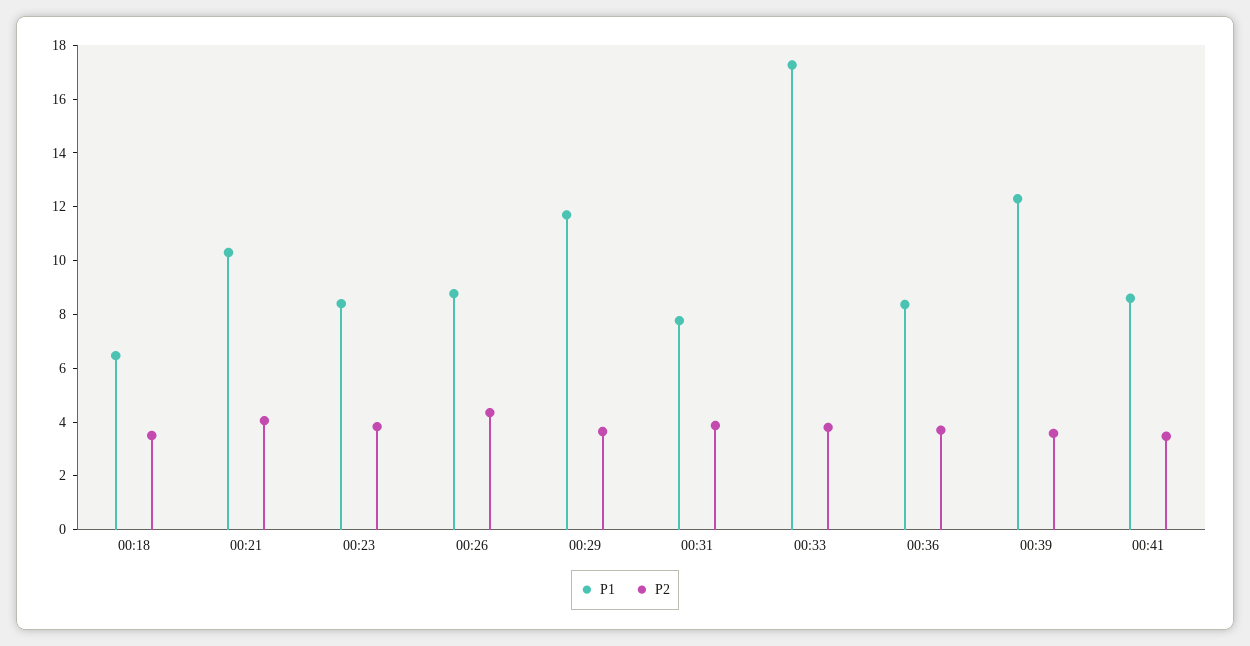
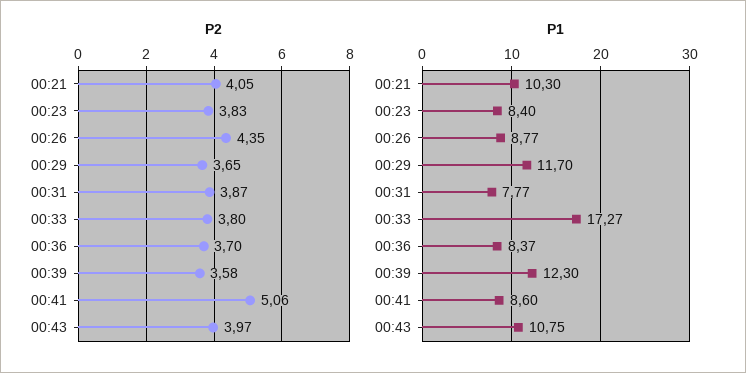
P1, 00:18: 6.5 -> none
P2, 00:18: 3.5 -> none
P2, 00:41: 3.5 -> 5.06
P2, 00:43: none -> 3.97
P1, 00:43: none -> 10.75

